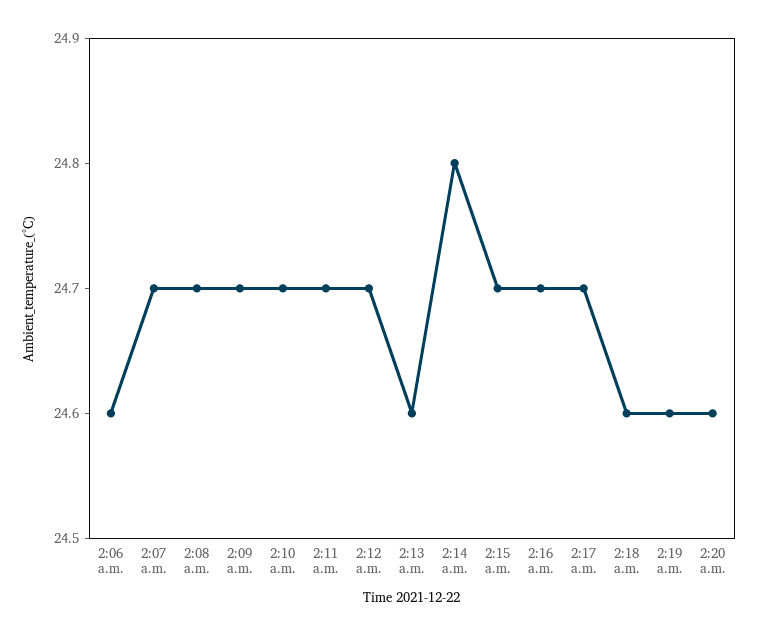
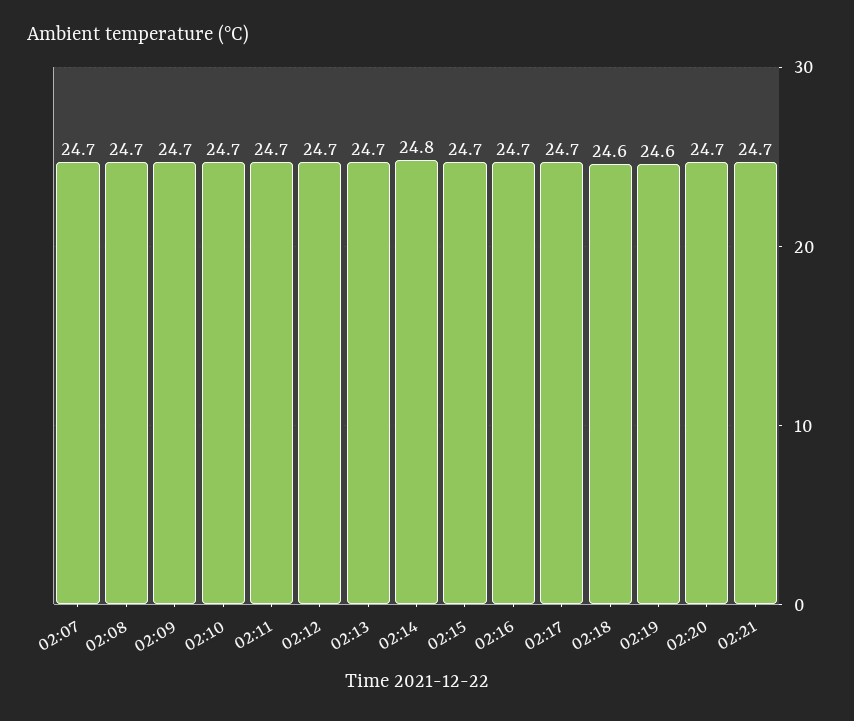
2:06 a.m.: 24.6 -> none
2:13 a.m.: 24.6 -> 24.7
2:20 a.m.: 24.6 -> 24.7
02:21: none -> 24.7

